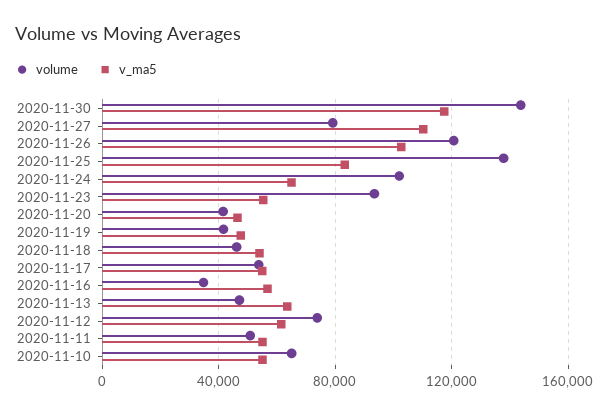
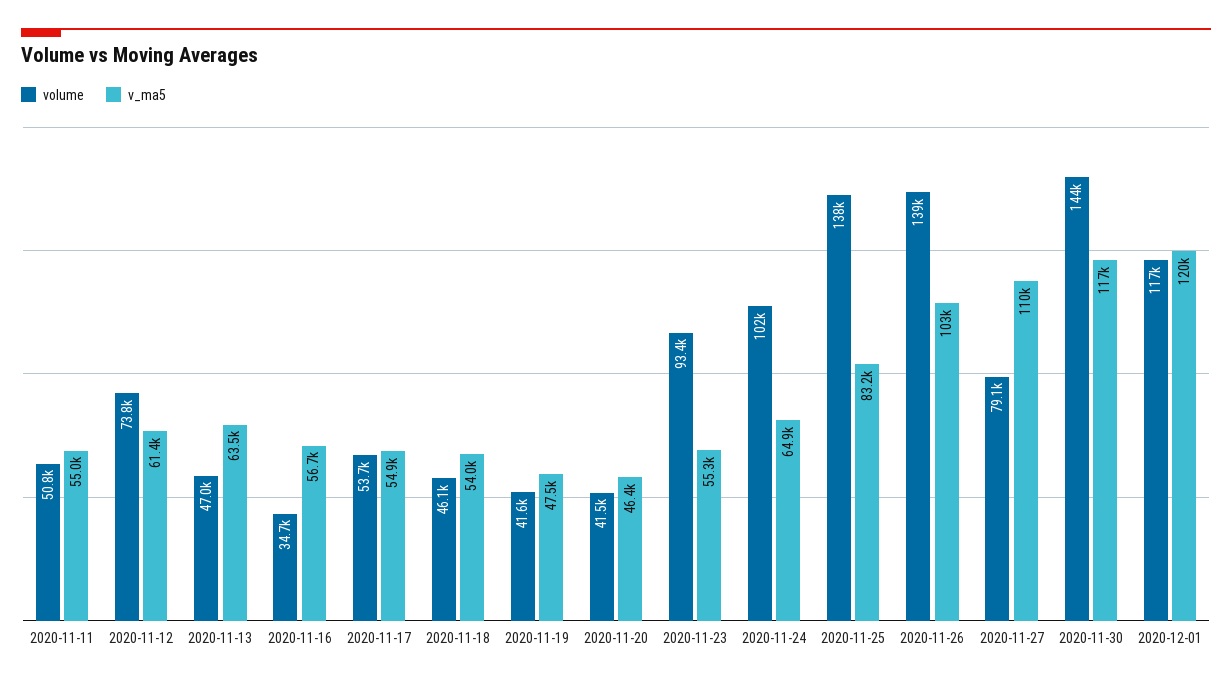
volume, 2020-11-26: 120000 -> 139000
volume, 2020-11-10: 65000 -> none
v_ma5, 2020-11-10: 55000 -> none
volume, 2020-12-01: none -> 117000
v_ma5, 2020-12-01: none -> 120000

